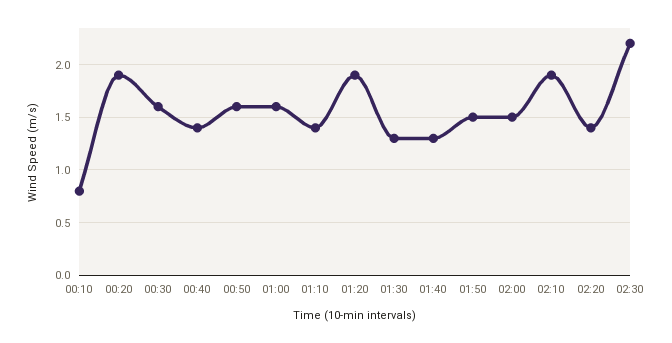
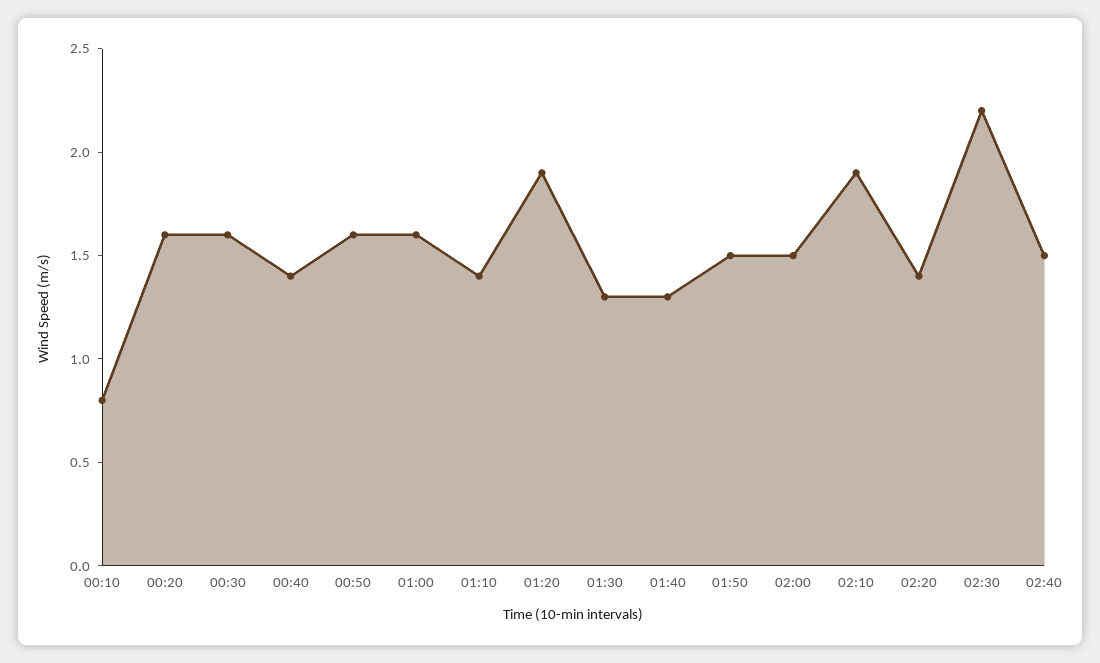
00:20: 1.9 -> 1.6
02:40: none -> 1.5

